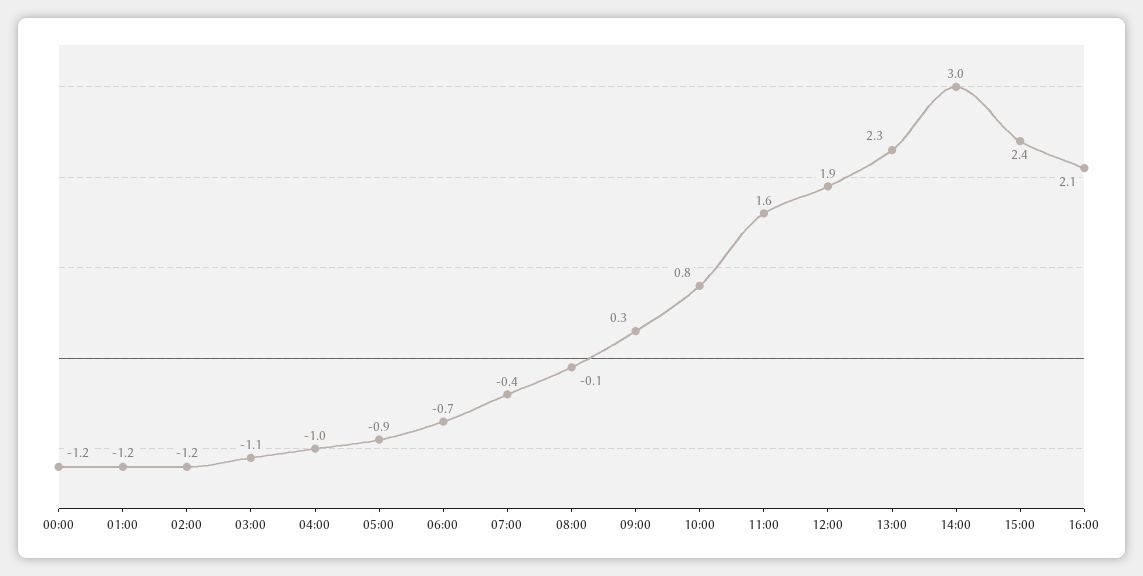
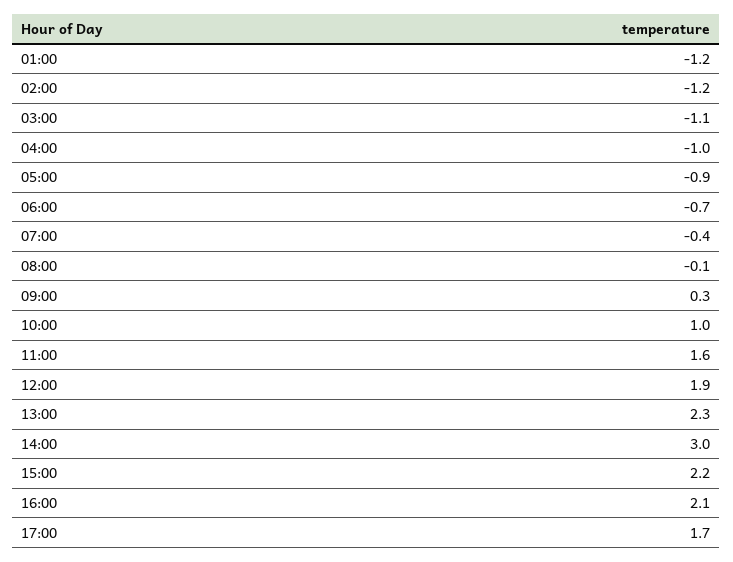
00:00: -1.2 -> none
10:00: 0.8 -> 1
15:00: 2.4 -> 2.2
17:00: none -> 1.7

